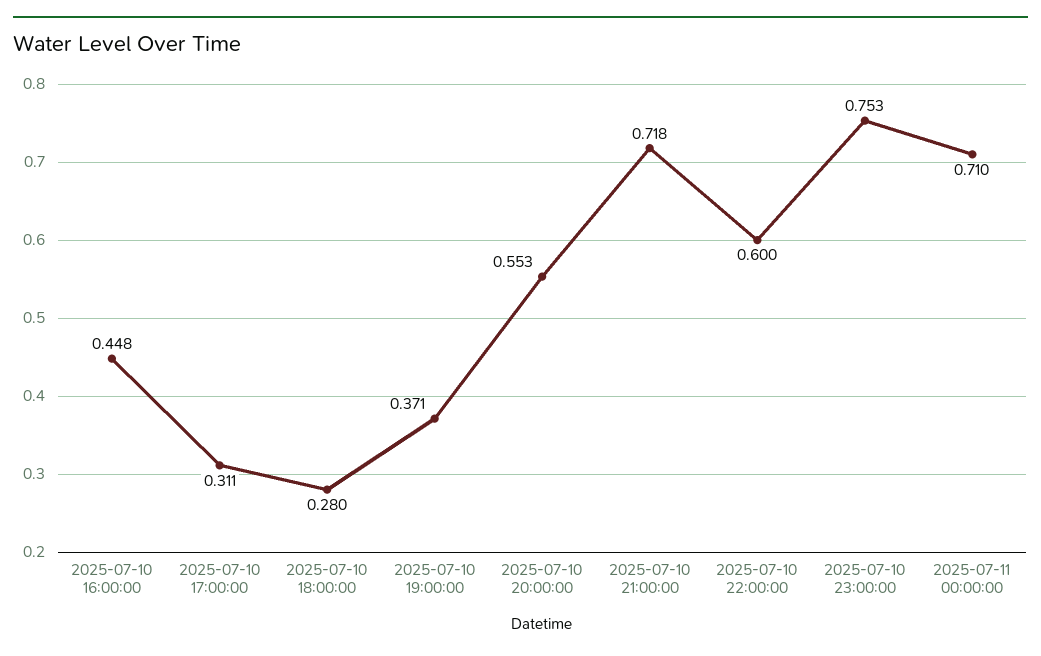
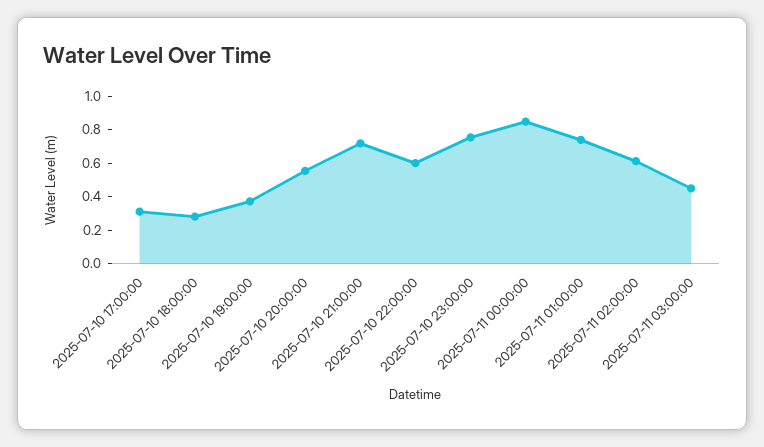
2025-07-10 16:00:00: 0.448 -> none
2025-07-11 00:00:00: 0.71 -> 0.85
2025-07-11 01:00:00: none -> 0.75
2025-07-11 02:00:00: none -> 0.6
2025-07-11 03:00:00: none -> 0.45

